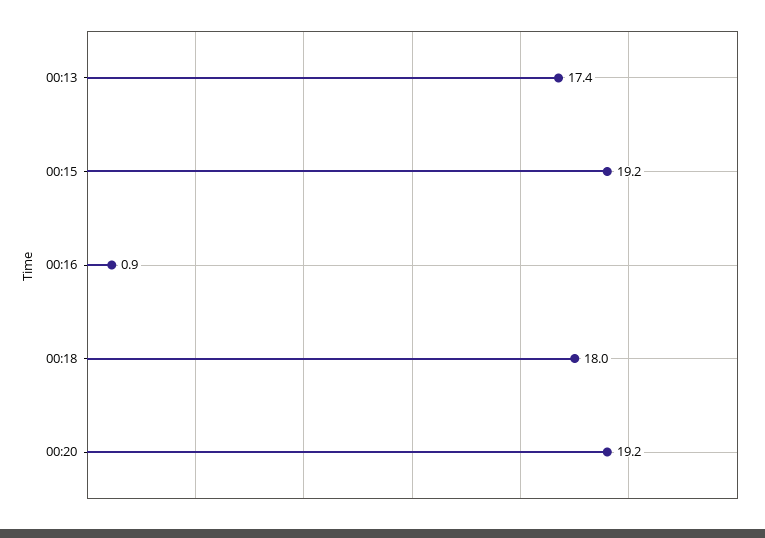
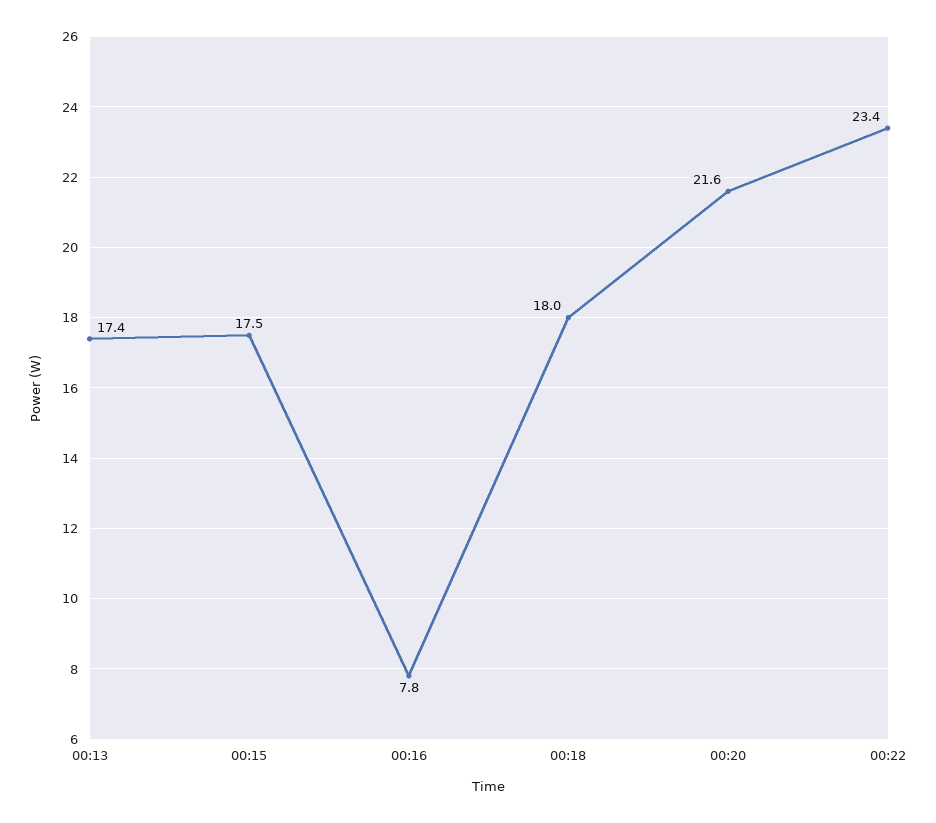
00:15: 19.2 -> 17.5
00:16: 0.9 -> 7.8
00:20: 19.2 -> 21.6
00:22: none -> 23.4

